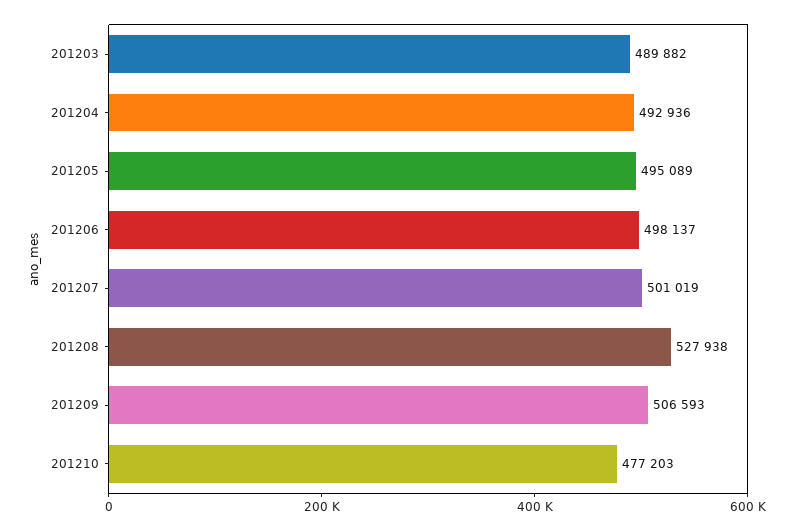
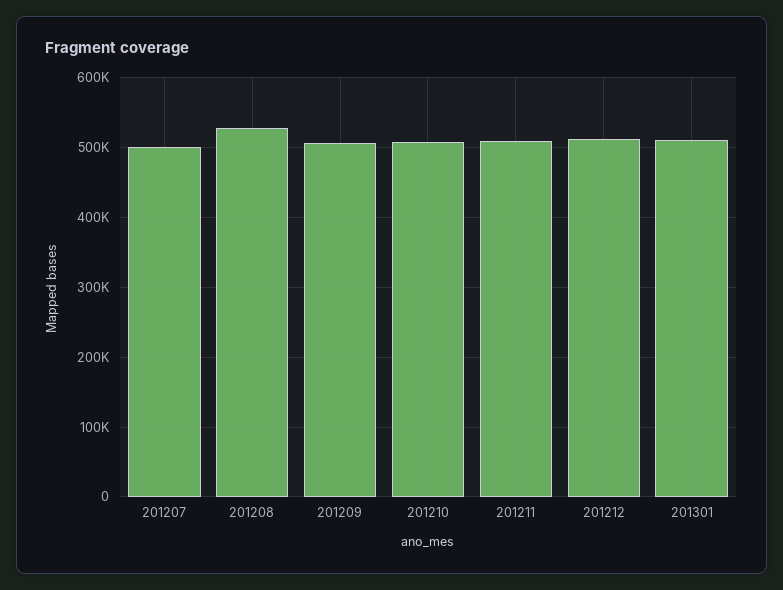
201203: 489882 -> none
201204: 492936 -> none
201205: 495089 -> none
201206: 498137 -> none
201210: 477203 -> 510000
201211: none -> 510000
201212: none -> 510000
201301: none -> 510000

